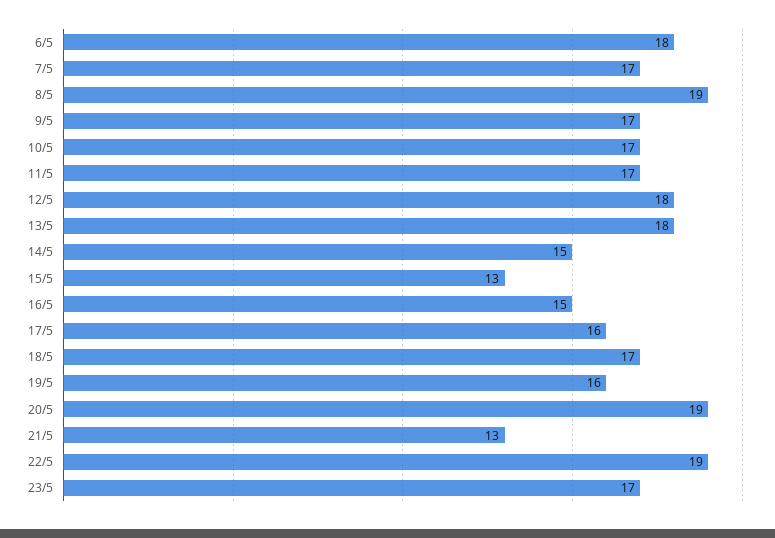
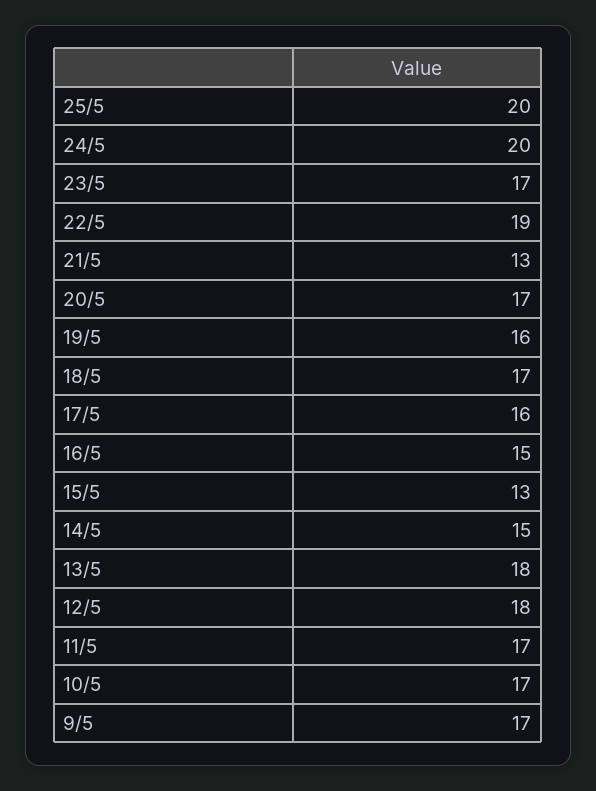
6/5: 18 -> none
7/5: 17 -> none
8/5: 19 -> none
20/5: 19 -> 17
25/5: none -> 20
24/5: none -> 20

